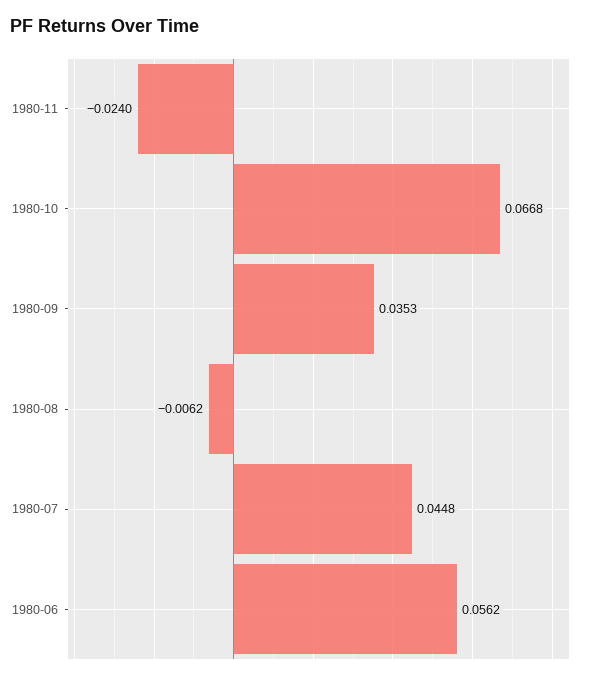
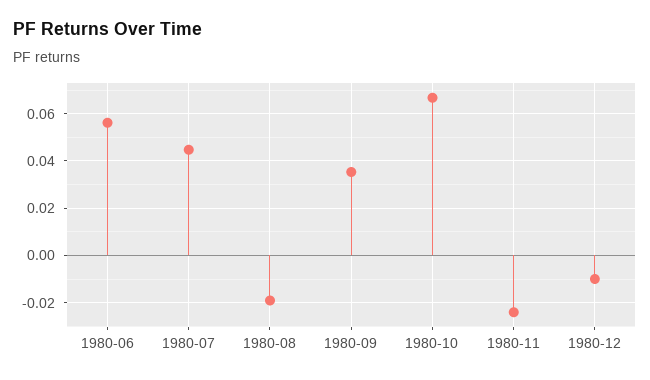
1980-08: -0.0062 -> -0.02
1980-12: none -> -0.01

